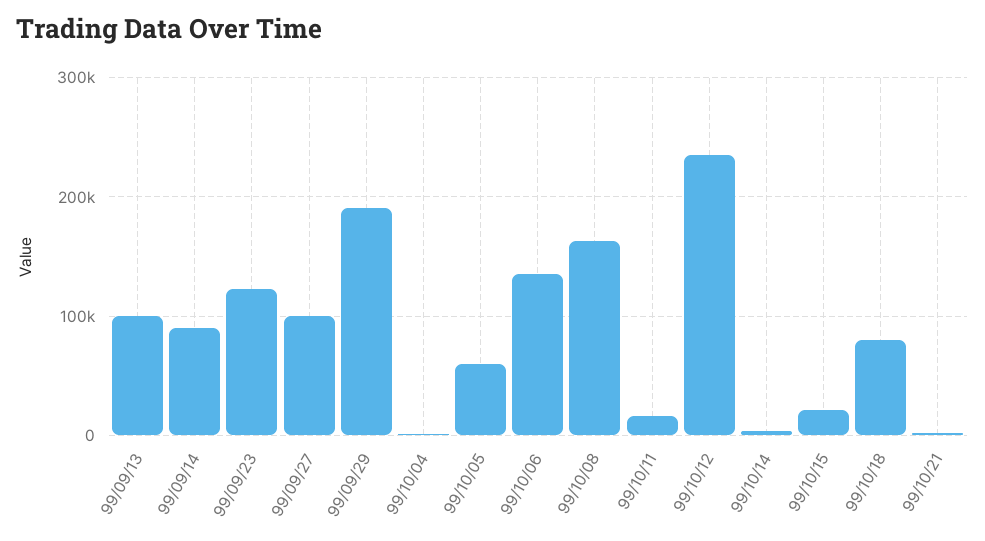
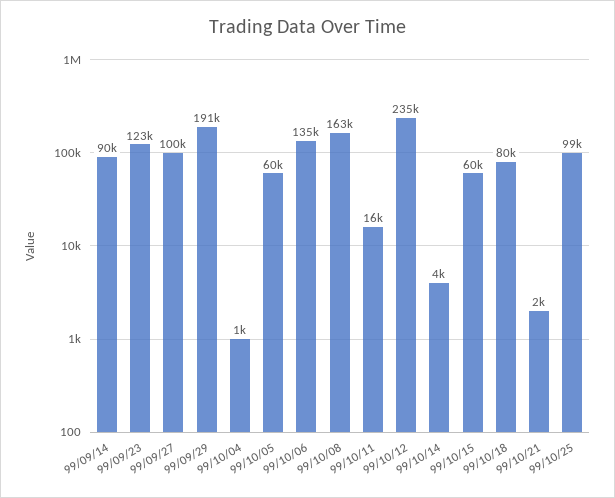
99/09/13: 100000 -> none
99/10/15: 20000 -> 60000
99/10/25: none -> 99000

